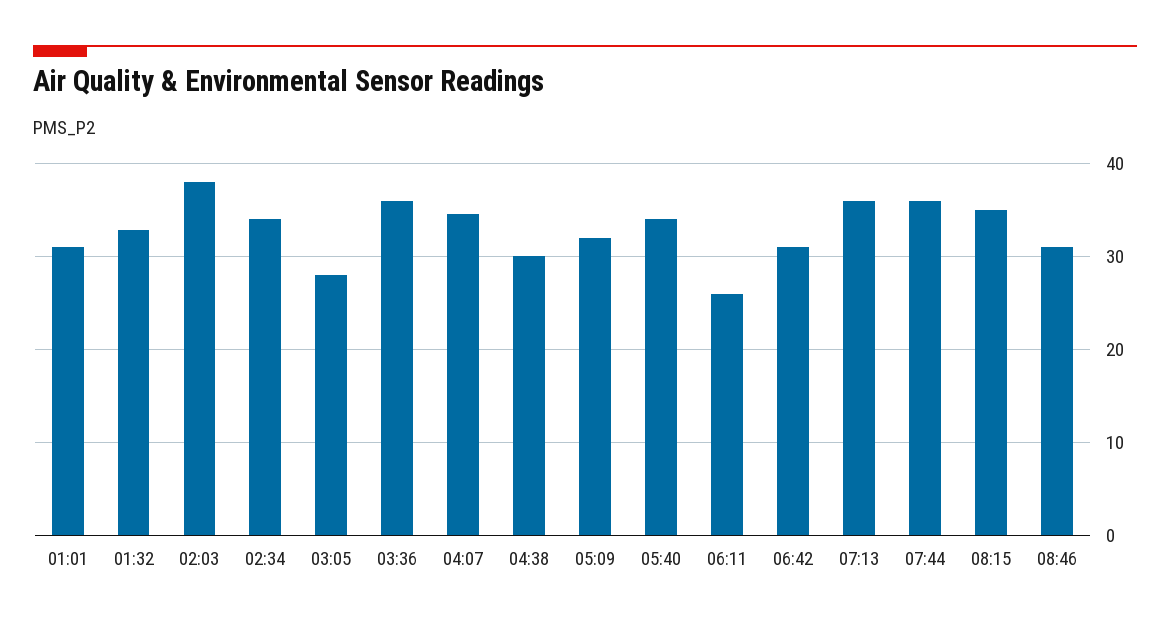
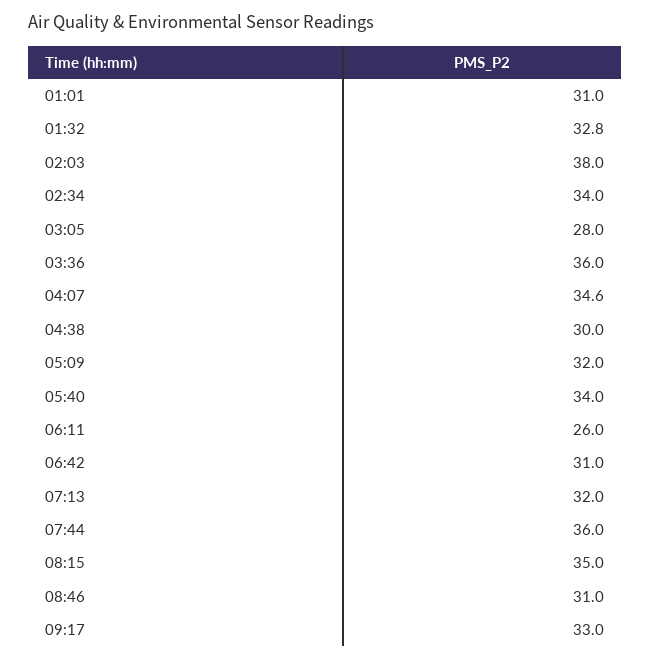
07:13: 36 -> 32
09:17: none -> 33

